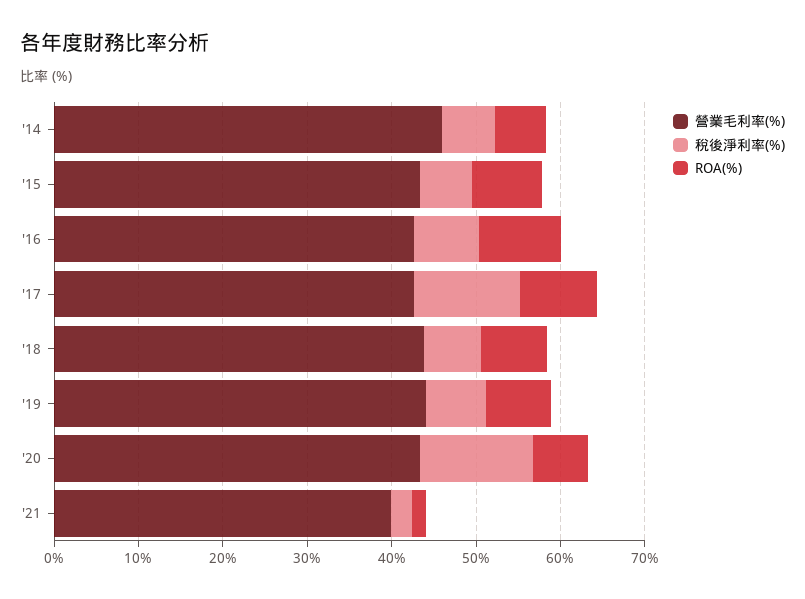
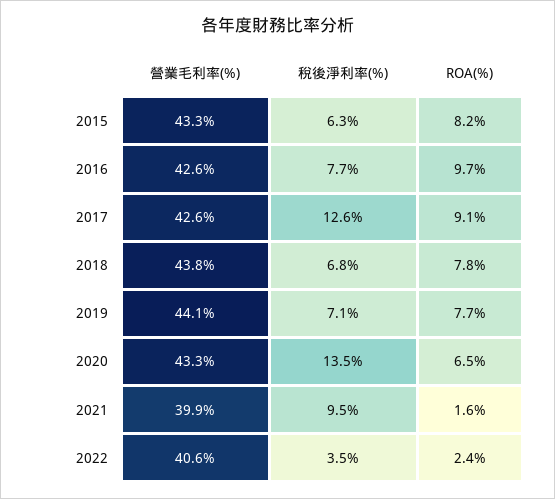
營業毛利率(%), '14: 46 -> none
稅後淨利率(%), '14: 6 -> none
ROA(%), '14: 6 -> none
稅後淨利率(%), '21: 2 -> 9.5
營業毛利率(%), 2022: none -> 40.6
稅後淨利率(%), 2022: none -> 3.5
ROA(%), 2022: none -> 2.4

